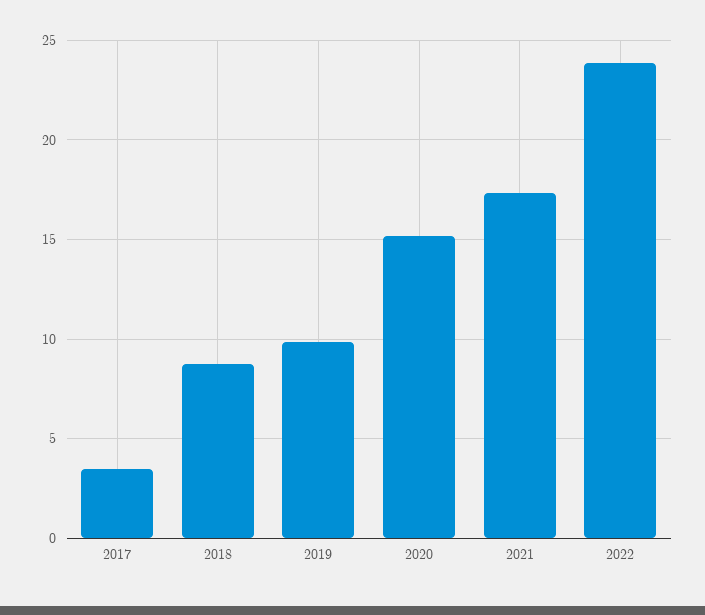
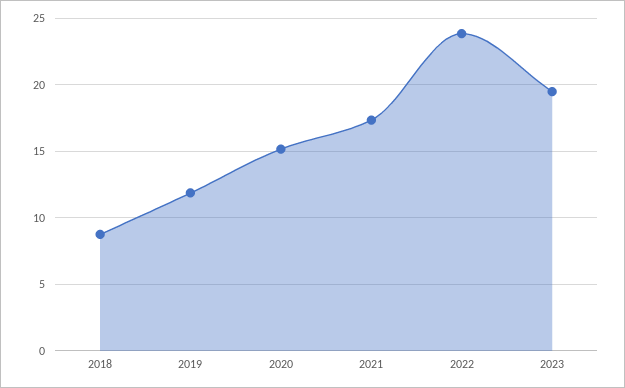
2017: 3.5 -> none
2019: 10 -> 12
2023: none -> 19.5

